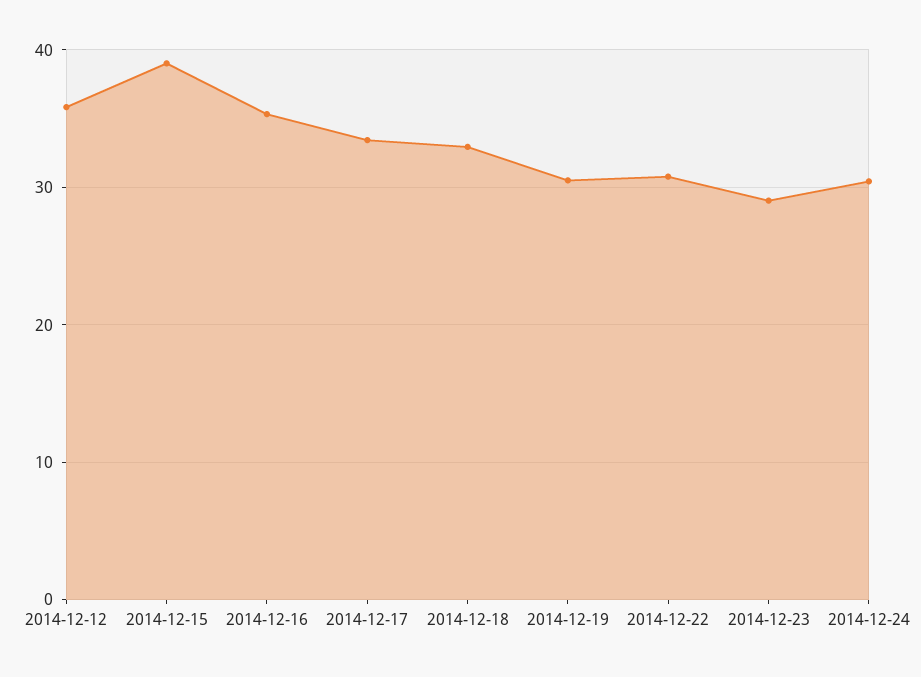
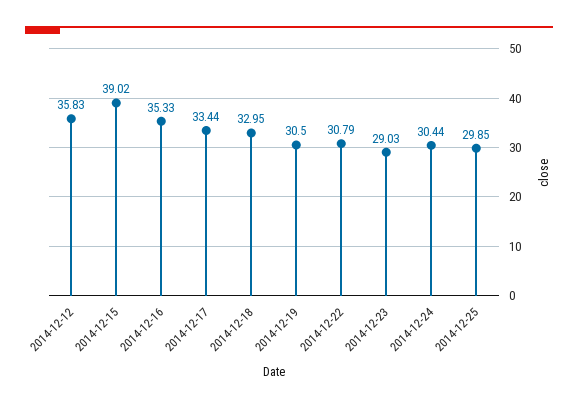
2014-12-25: none -> 29.85

